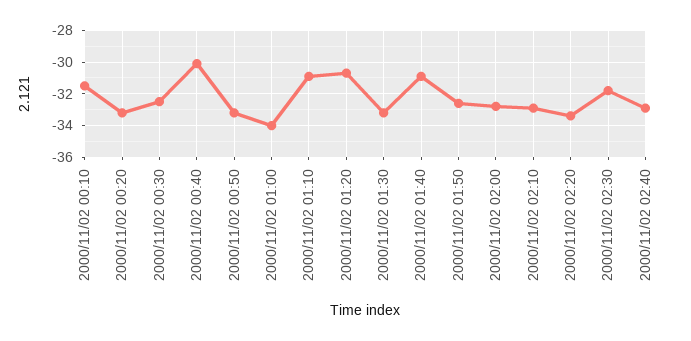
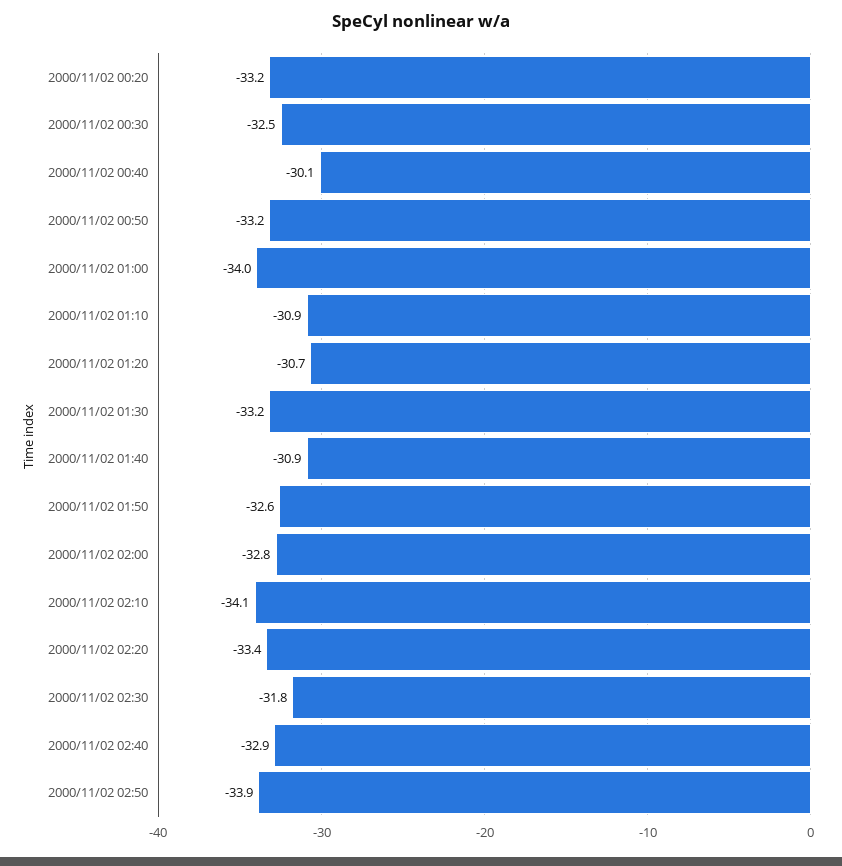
2000/11/02 00:10: -31.5 -> none
2000/11/02 02:10: -33 -> -34.1
2000/11/02 02:50: none -> -33.9

